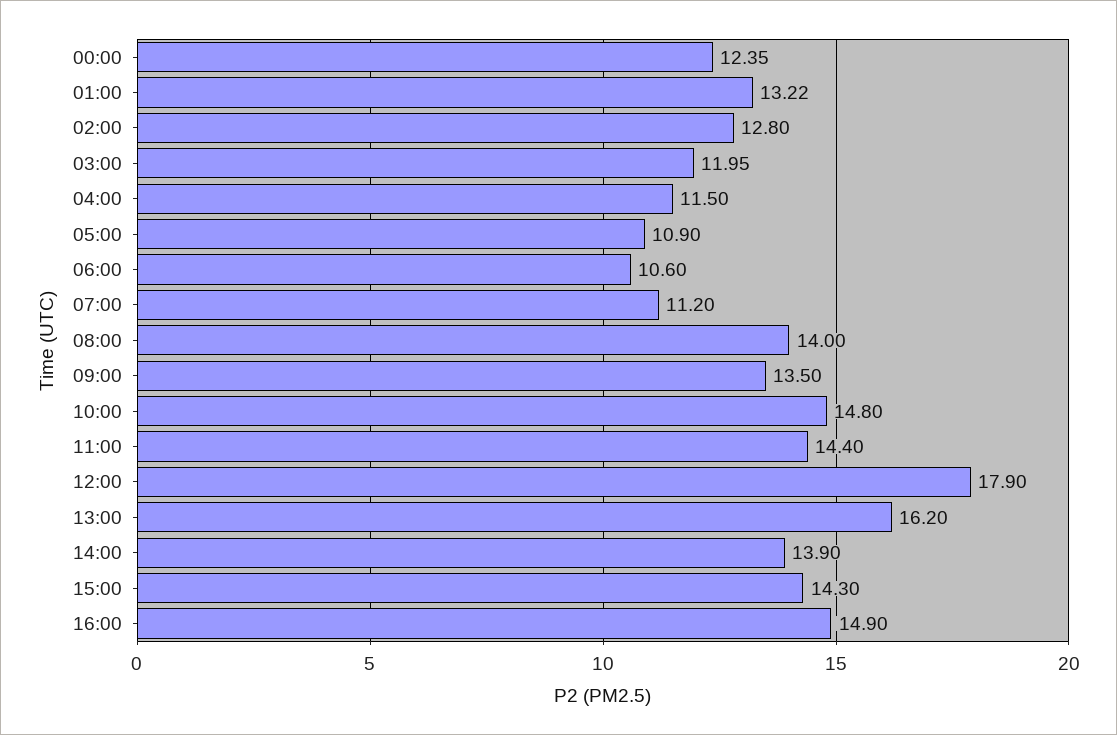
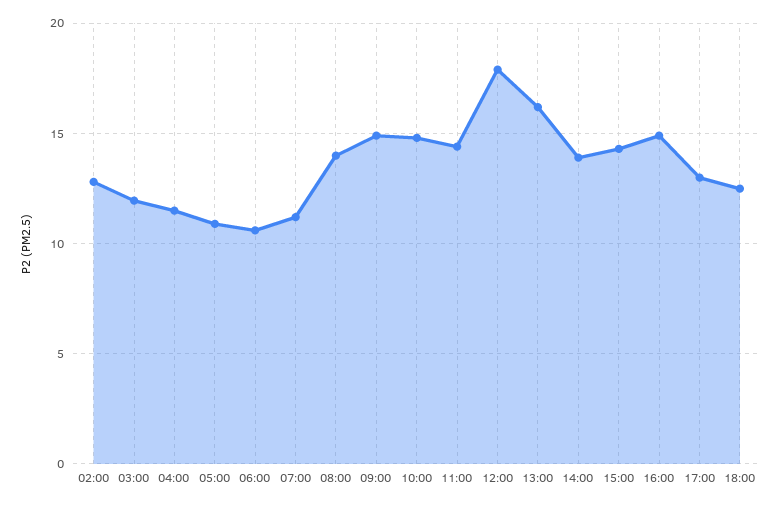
00:00: 12.35 -> none
01:00: 13.22 -> none
09:00: 13.5 -> 15
17:00: none -> 13
18:00: none -> 12.5

